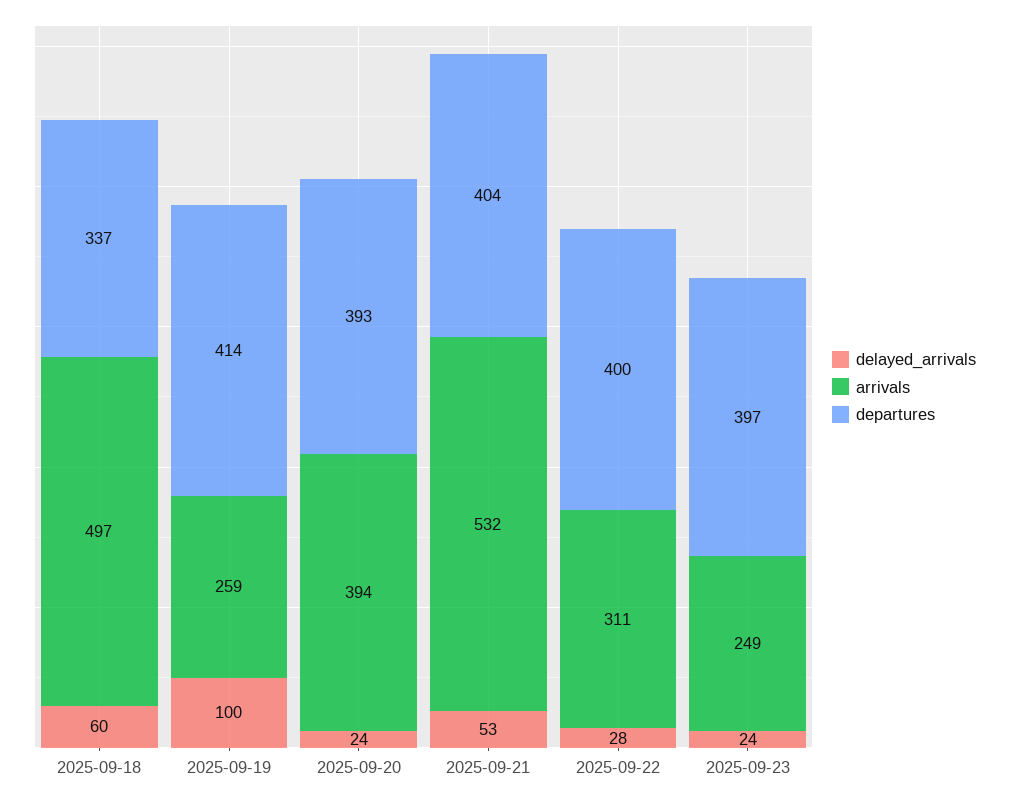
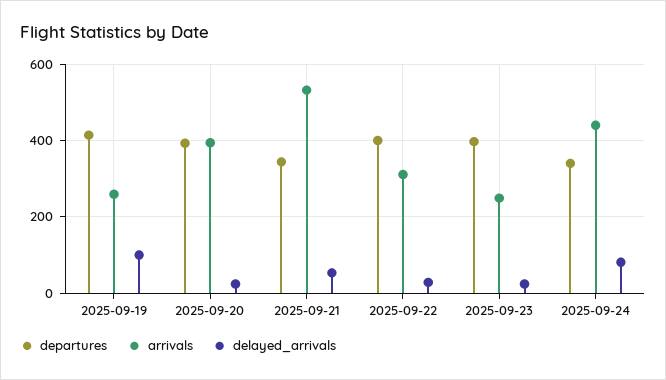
delayed_arrivals, 2025-09-18: 60 -> none
arrivals, 2025-09-18: 497 -> none
departures, 2025-09-18: 337 -> none
departures, 2025-09-21: 404 -> 340
departures, 2025-09-24: none -> 340
arrivals, 2025-09-24: none -> 440
delayed_arrivals, 2025-09-24: none -> 80

